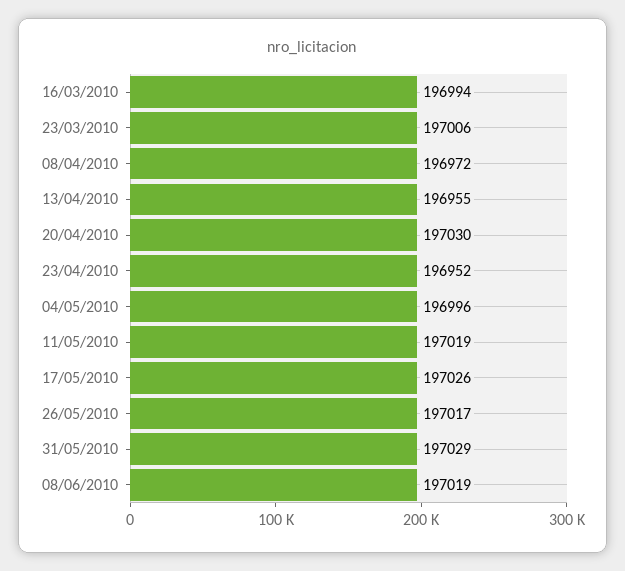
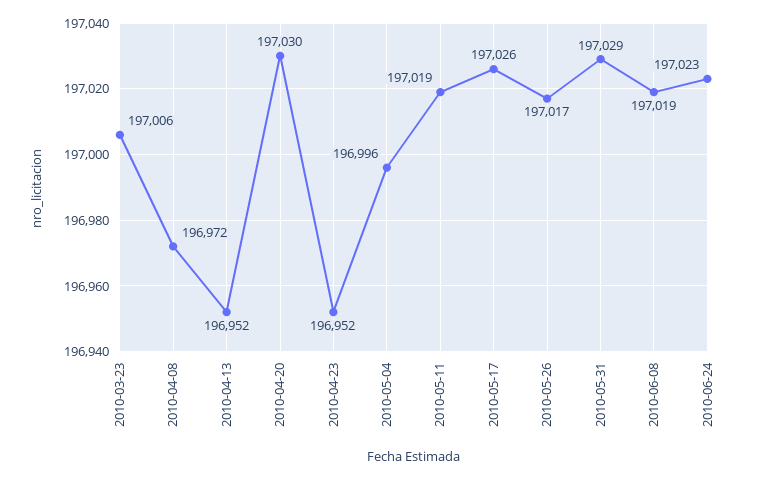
16/03/2010: 196994 -> none
13/04/2010: 196955 -> 196952
2010-06-24: none -> 197023

